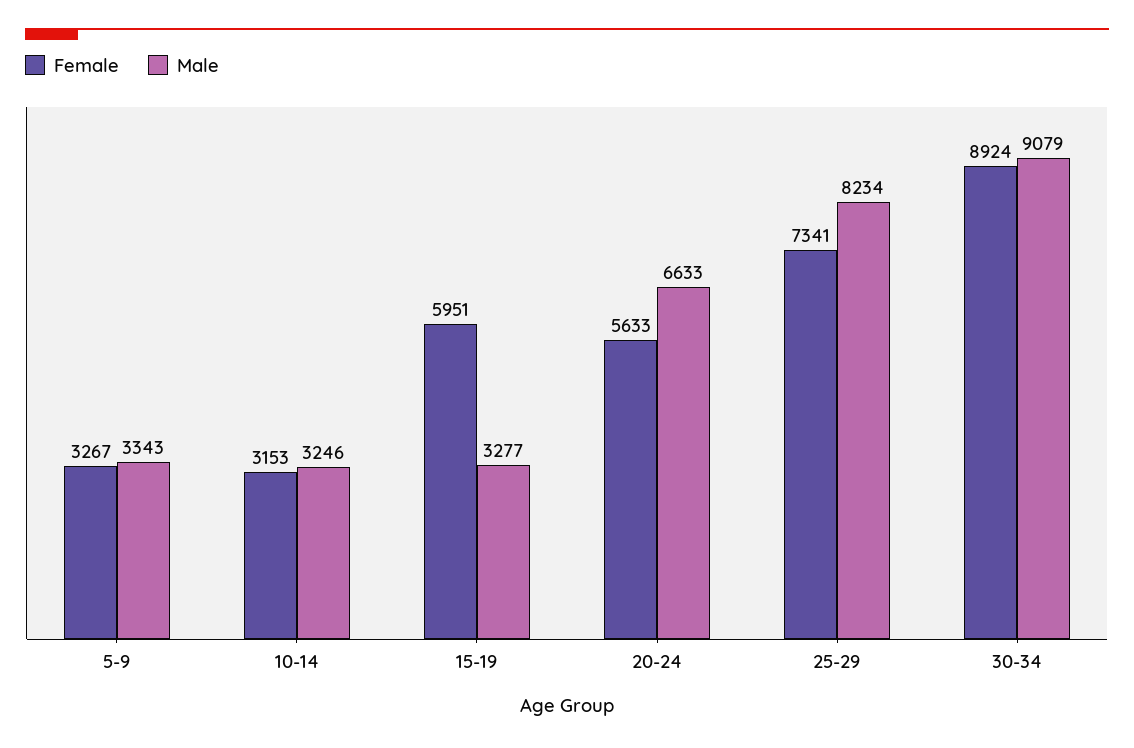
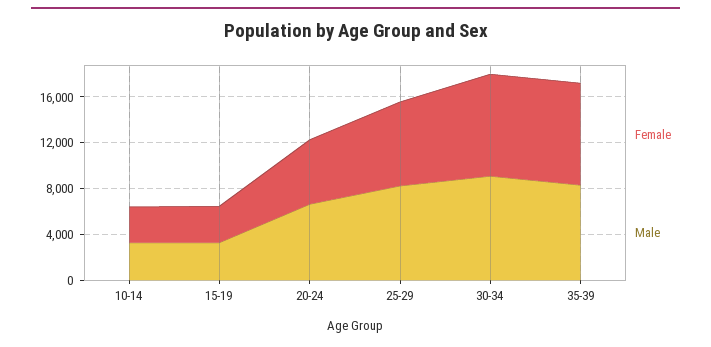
Female, 5-9: 3267 -> none
Male, 5-9: 3343 -> none
Female, 15-19: 5951 -> 3000
Female, 35-39: none -> 9000
Male, 35-39: none -> 8000

